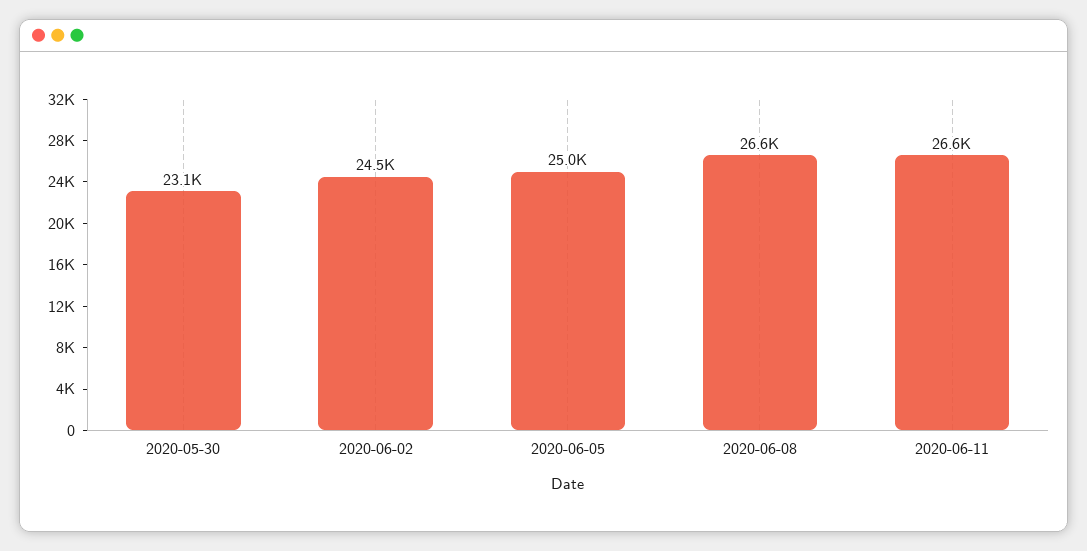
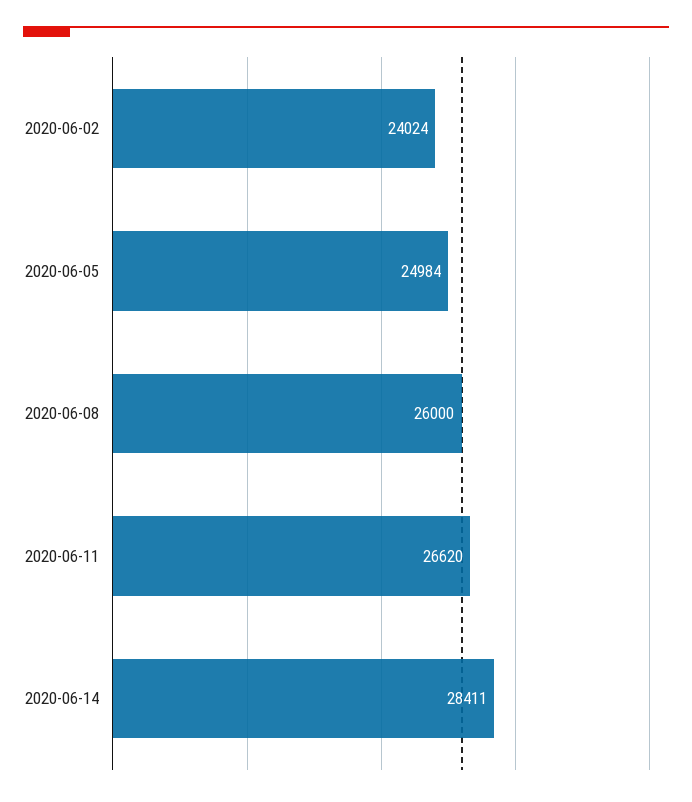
2020-05-30: 23100 -> none
2020-06-02: 24500 -> 24024
2020-06-08: 26600 -> 26000
2020-06-14: none -> 28411

